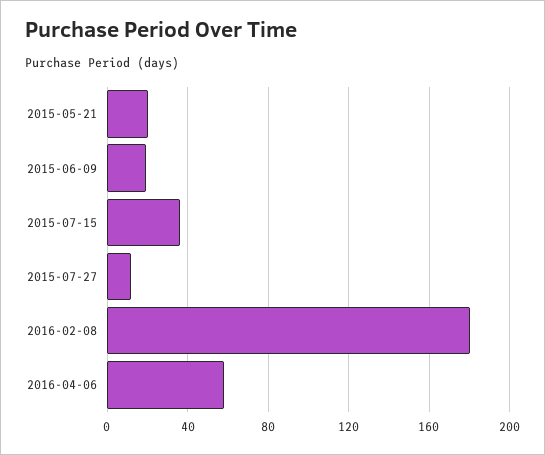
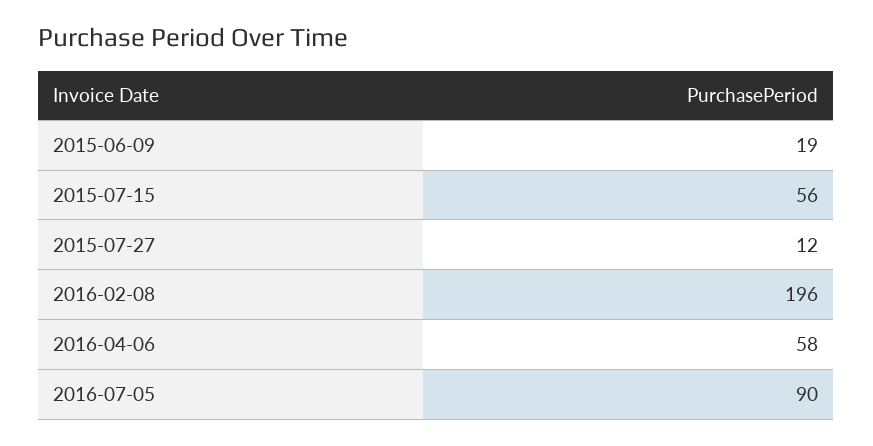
2015-05-21: 20 -> none
2015-07-15: 35 -> 56
2016-02-08: 180 -> 196
2016-07-05: none -> 90

